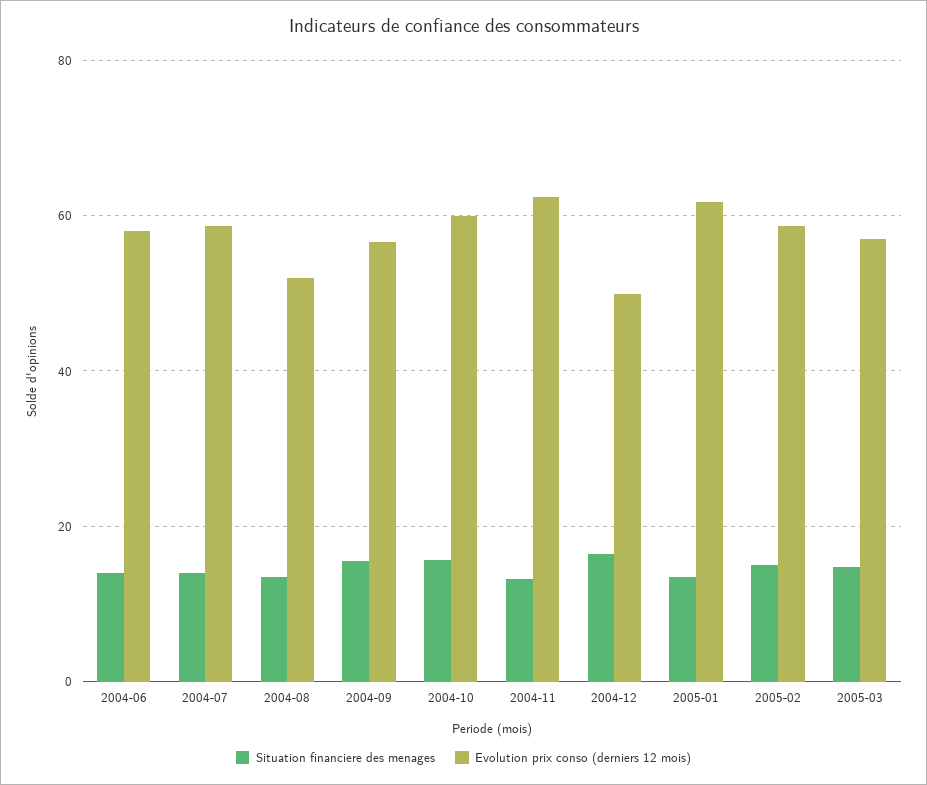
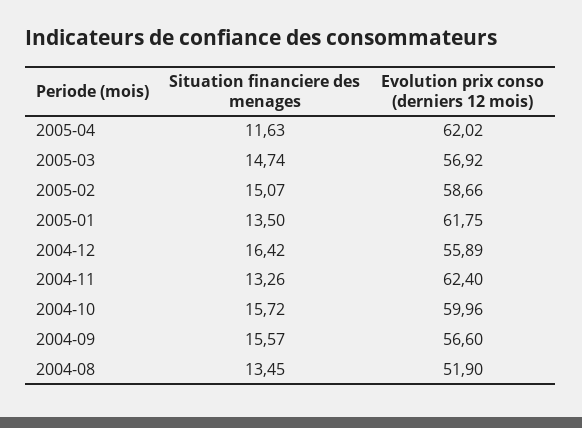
Situation financiere des menages, 2004-06: 14 -> none
Evolution prix conso (derniers 12 mois), 2004-06: 58 -> none
Situation financiere des menages, 2004-07: 14 -> none
Evolution prix conso (derniers 12 mois), 2004-07: 58 -> none
Evolution prix conso (derniers 12 mois), 2004-12: 50 -> 55.89
Situation financiere des menages, 2005-04: none -> 11.63
Evolution prix conso (derniers 12 mois), 2005-04: none -> 62.02

